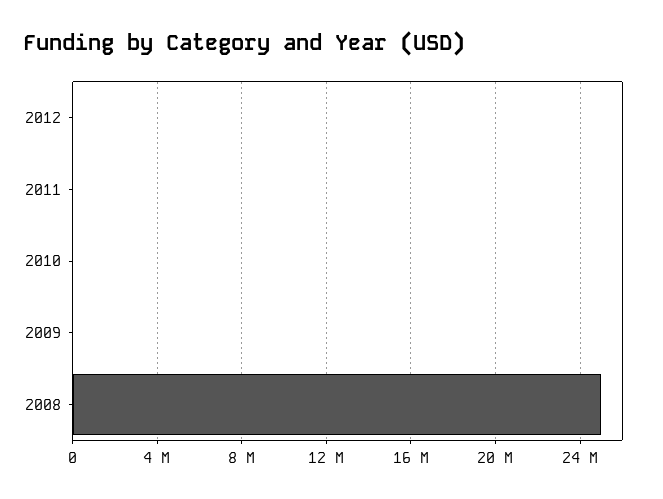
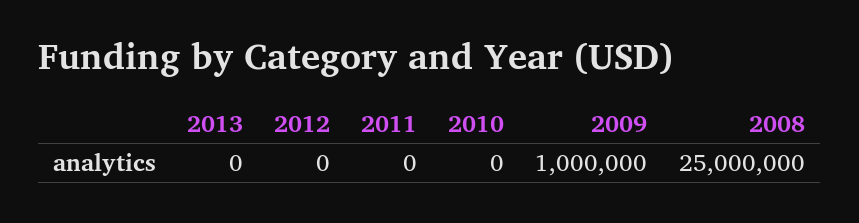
2009: 0 -> 1000000
2013: none -> 0

